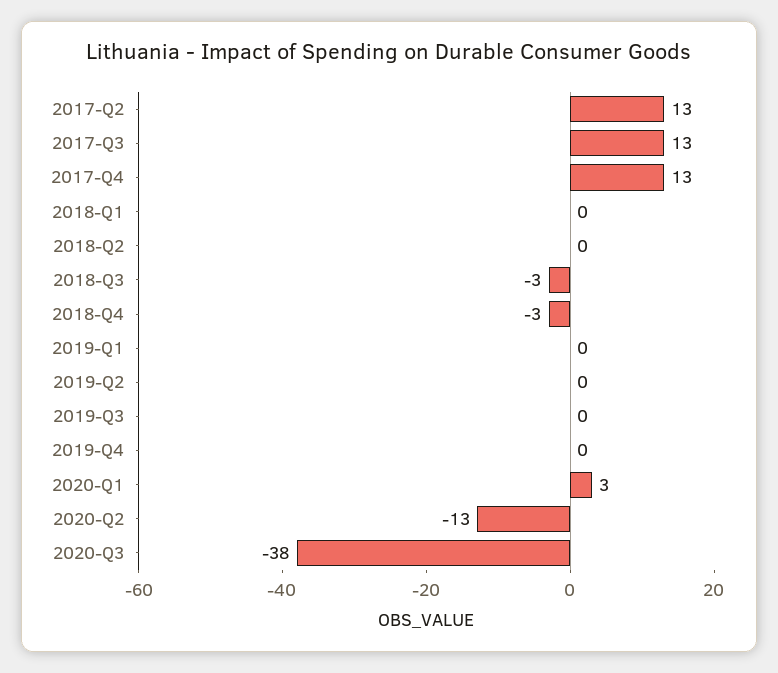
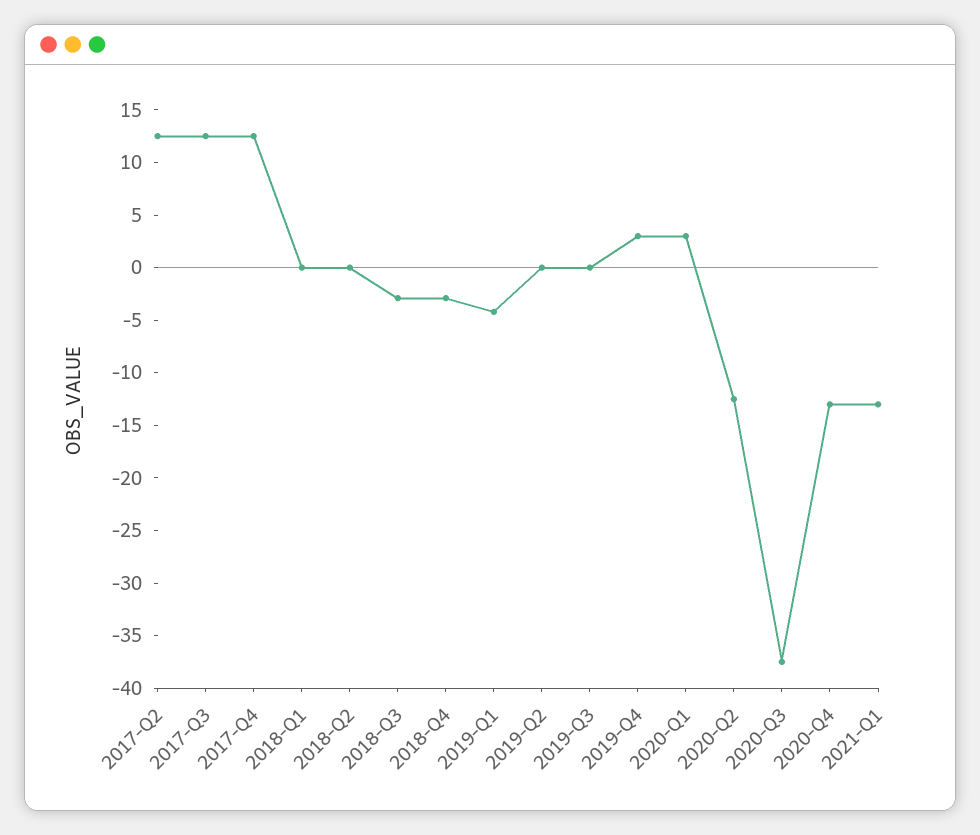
2019-Q1: 0 -> -4
2019-Q4: 0 -> 3
2020-Q4: none -> -13
2021-Q1: none -> -13

